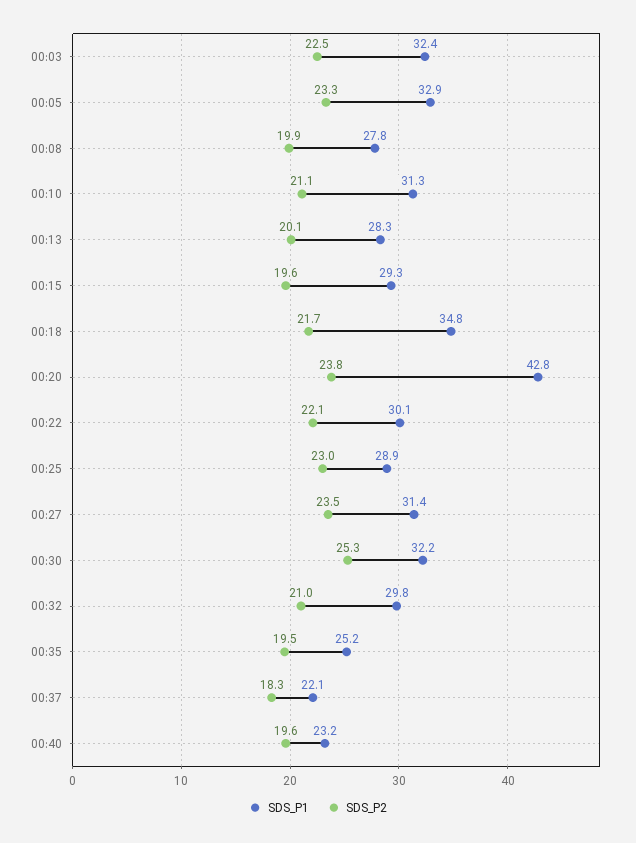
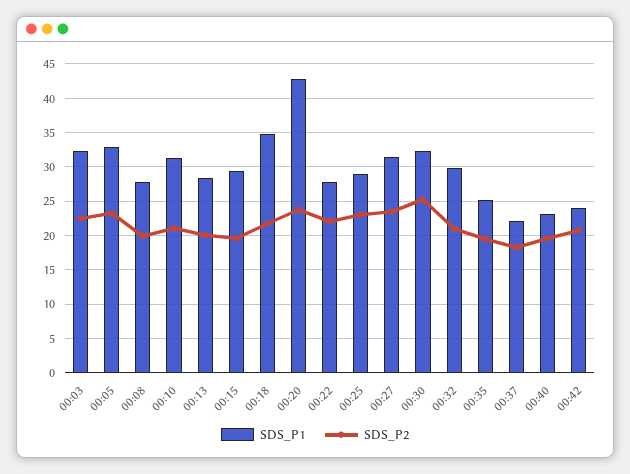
SDS_P1, 00:22: 30.1 -> 28
SDS_P1, 00:42: none -> 24
SDS_P2, 00:42: none -> 21

